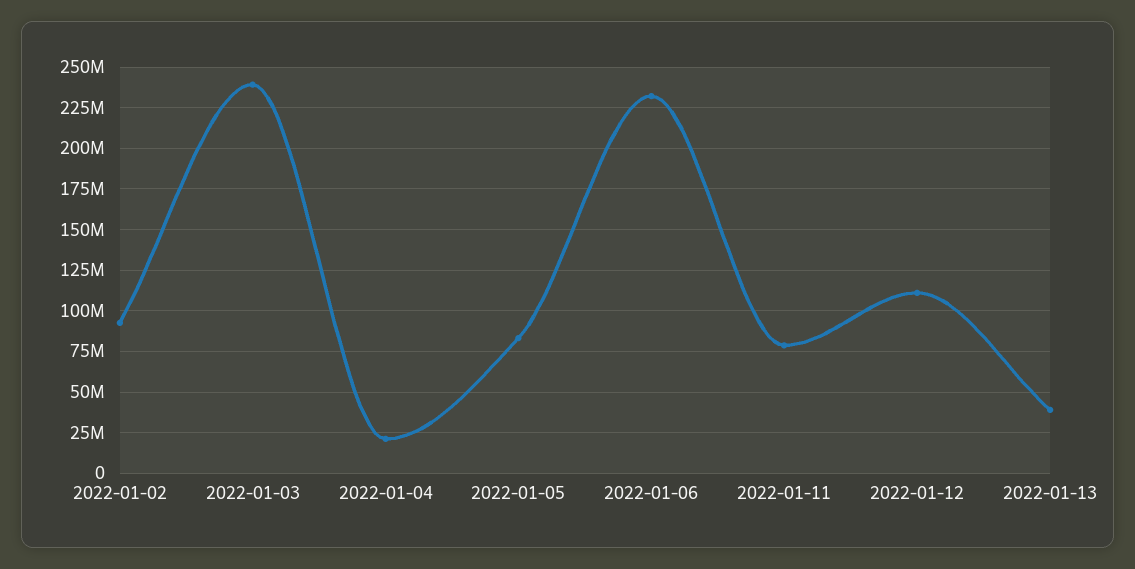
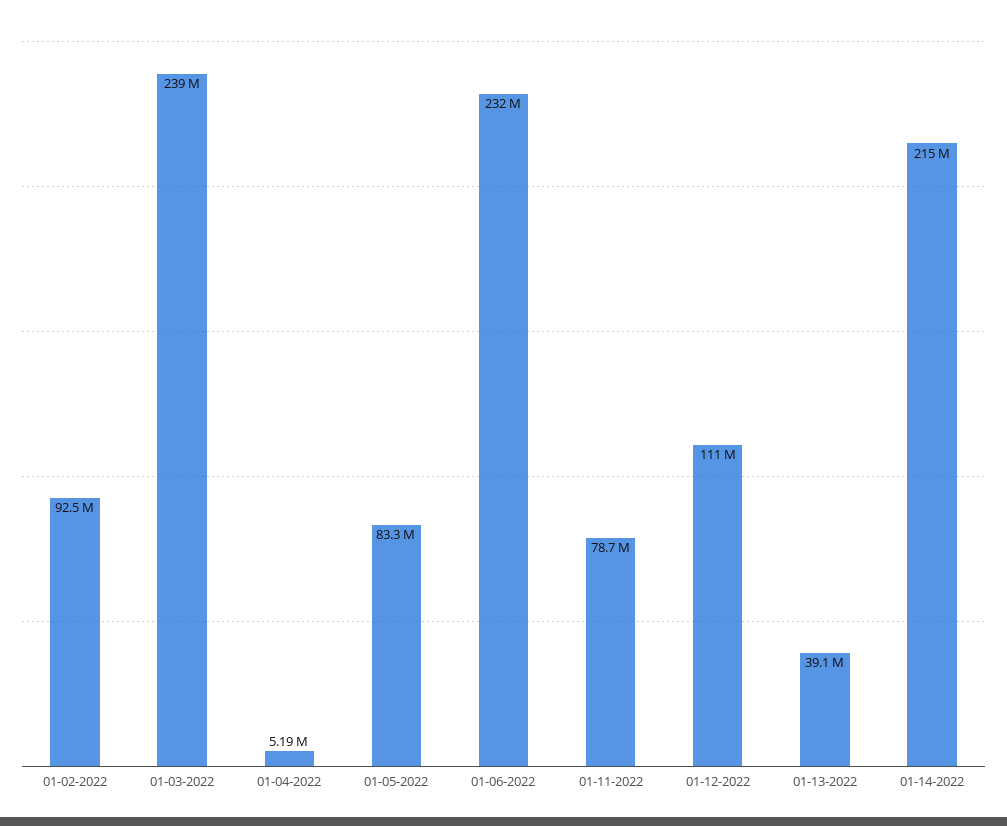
2022-01-04: 20000000 -> 5190000
01-14-2022: none -> 215000000

